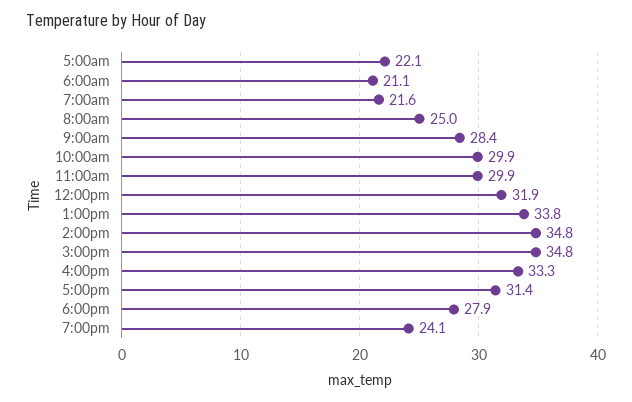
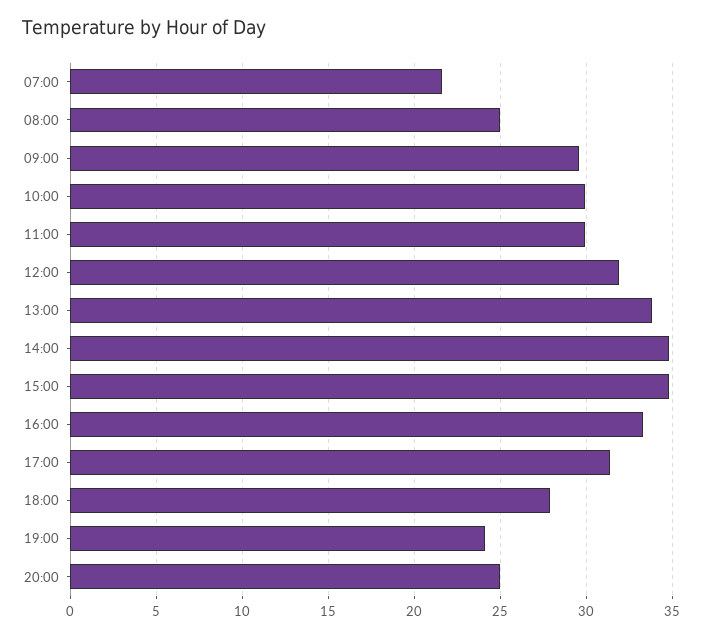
5:00am: 22.1 -> none
6:00am: 21.1 -> none
9:00am: 28.4 -> 29.5
20:00: none -> 25

